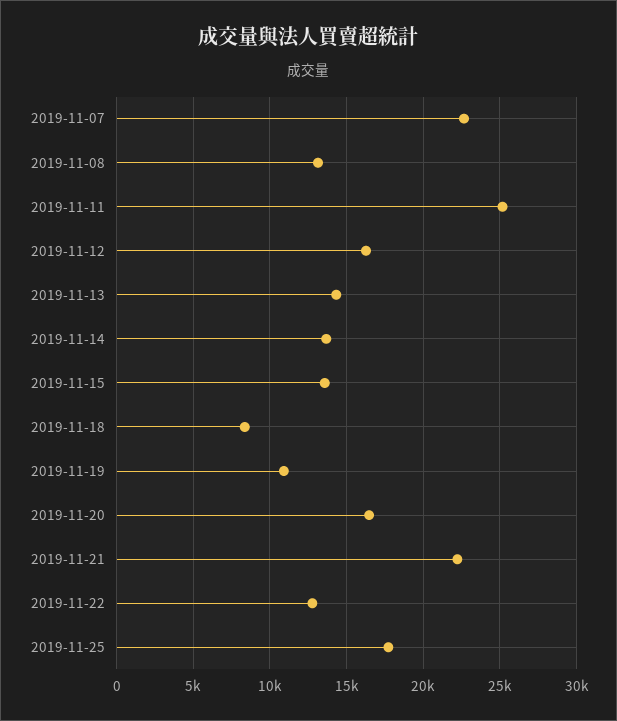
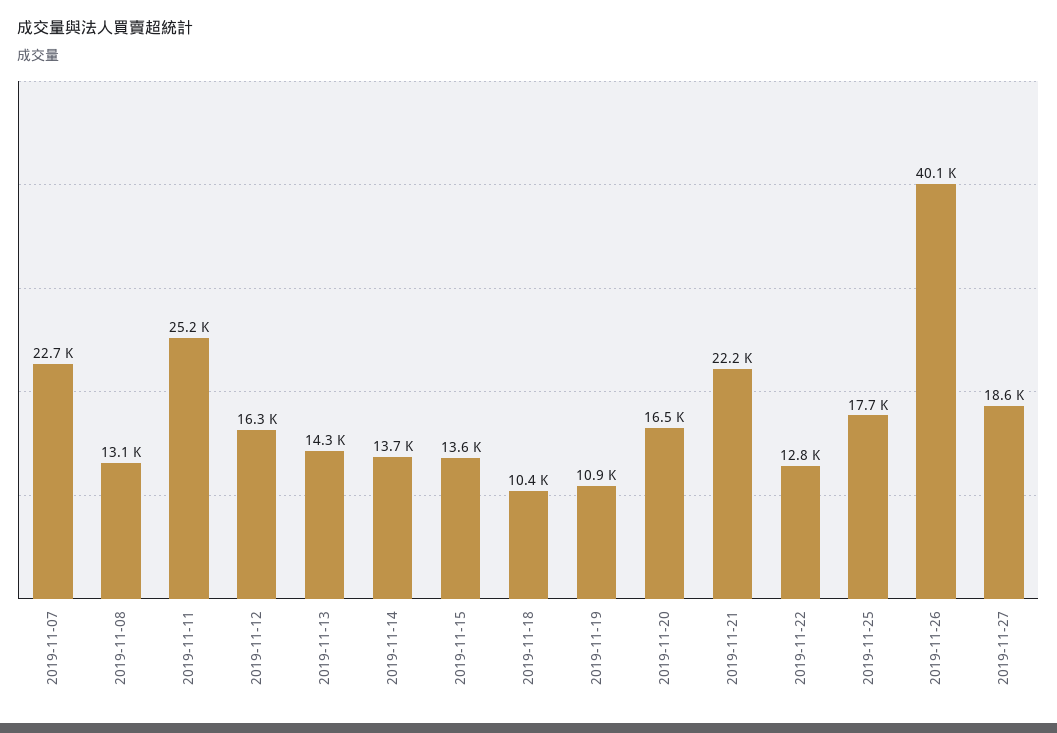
2019-11-18: 8500 -> 10400
2019-11-26: none -> 40100
2019-11-27: none -> 18600

